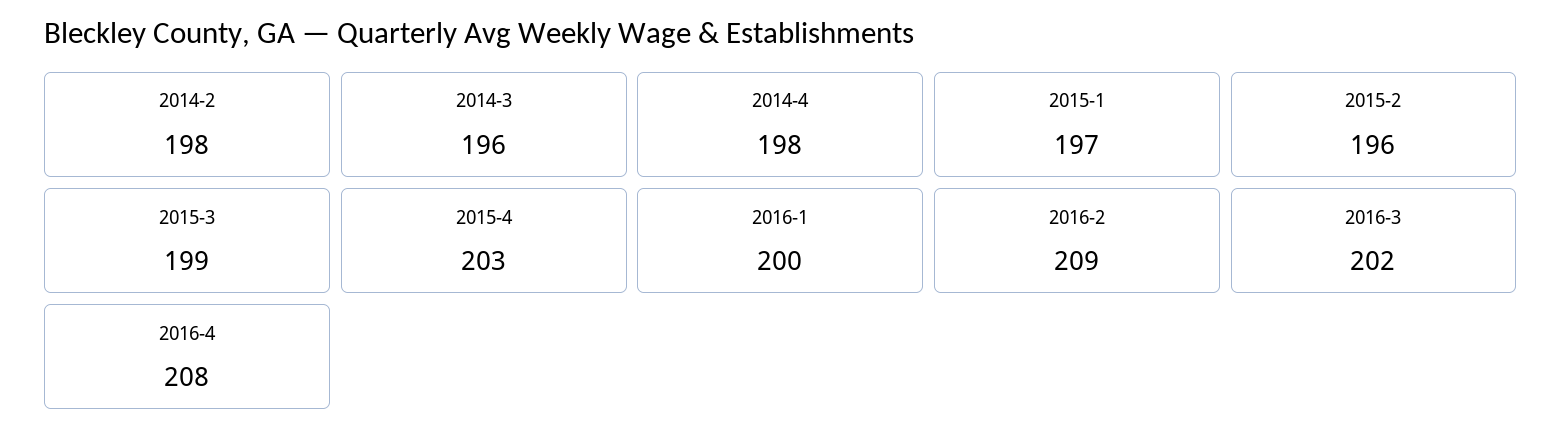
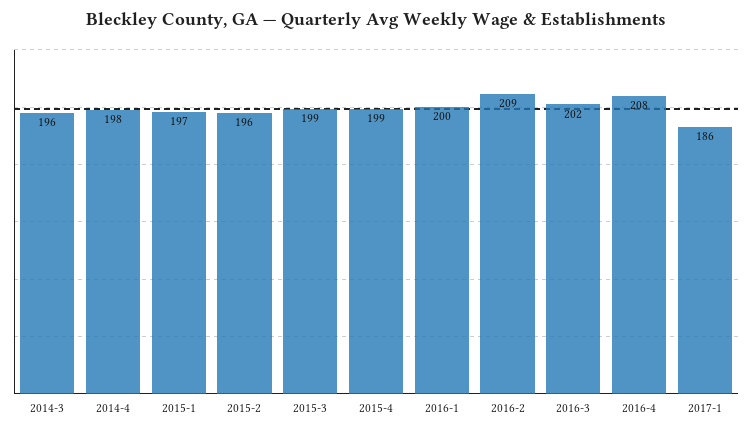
2014-2: 198 -> none
2015-4: 203 -> 199
2017-1: none -> 186

